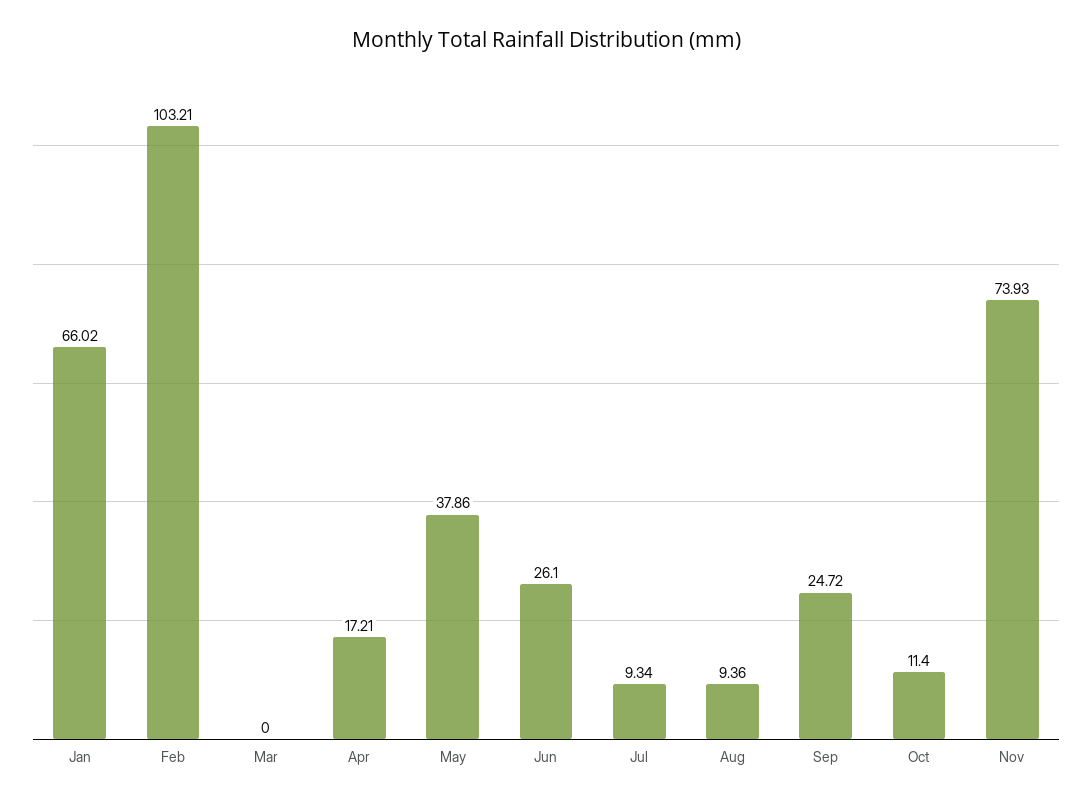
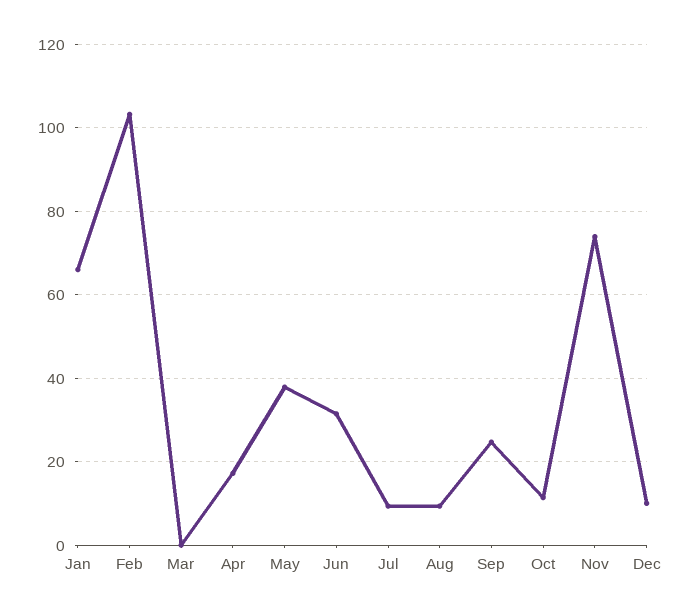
Jun: 26.1 -> 32
Dec: none -> 10

